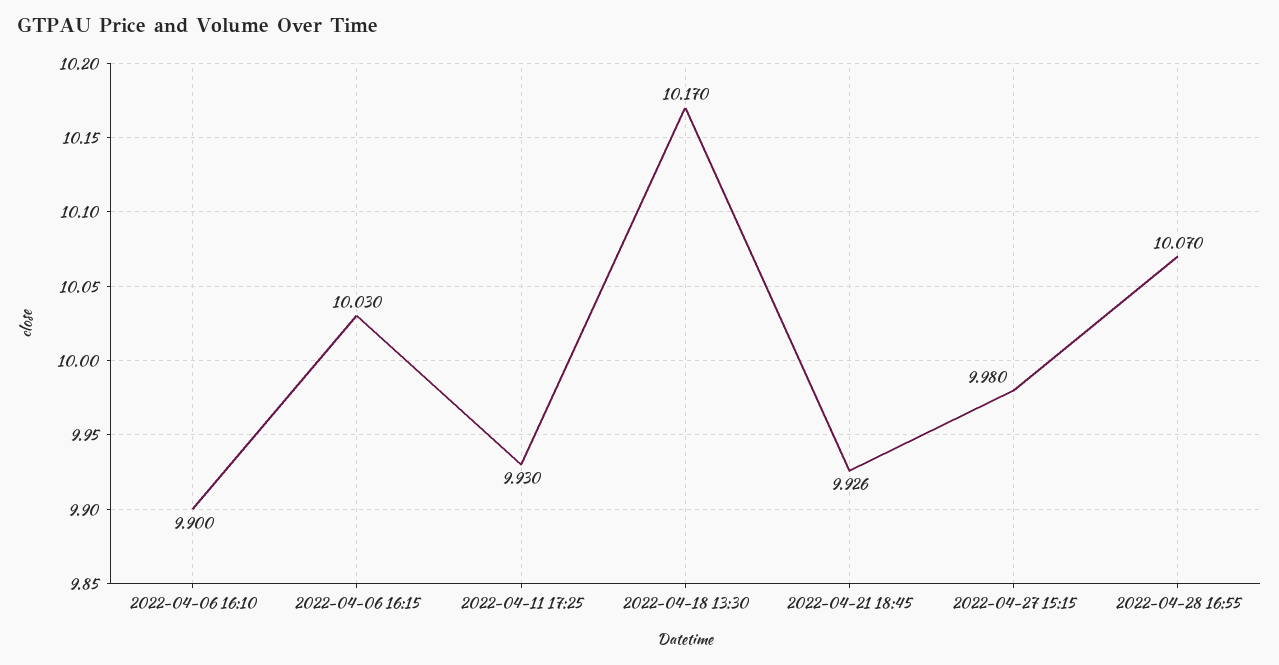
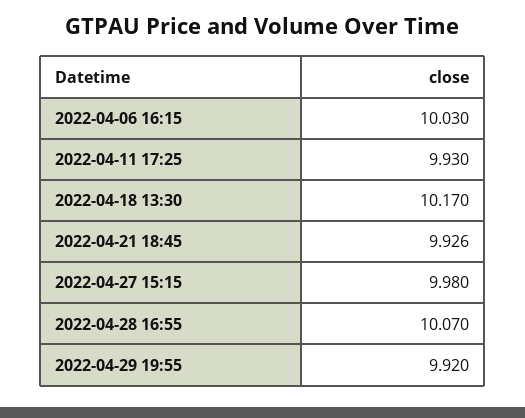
2022-04-06 16:10: 9.9 -> none
2022-04-29 19:55: none -> 9.92

